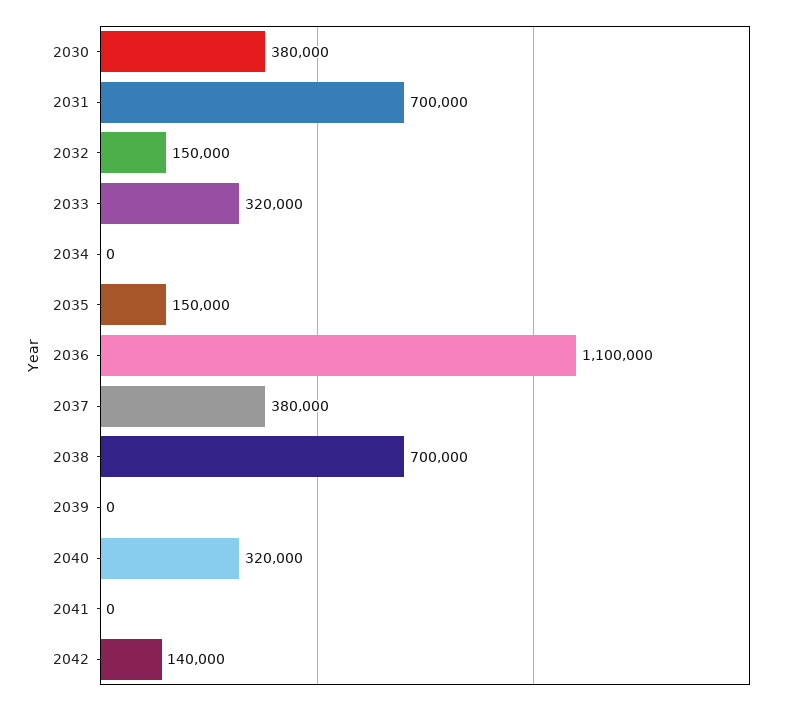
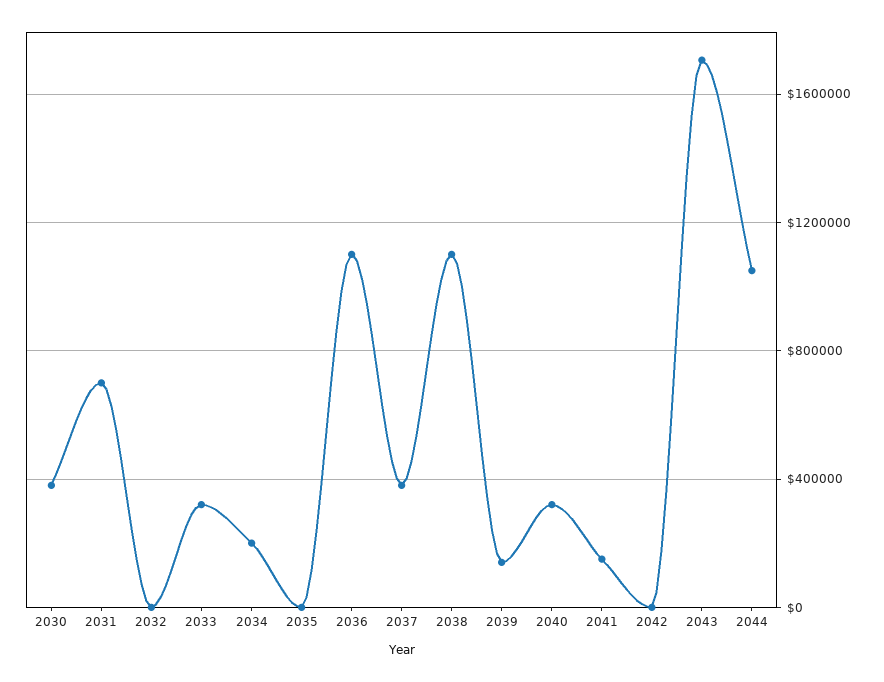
2032: 150000 -> 0
2034: 0 -> 200000
2035: 150000 -> 0
2038: 700000 -> 1100000
2039: 0 -> 150000
2041: 0 -> 150000
2042: 140000 -> 0
2043: none -> 1700000
2044: none -> 1050000

